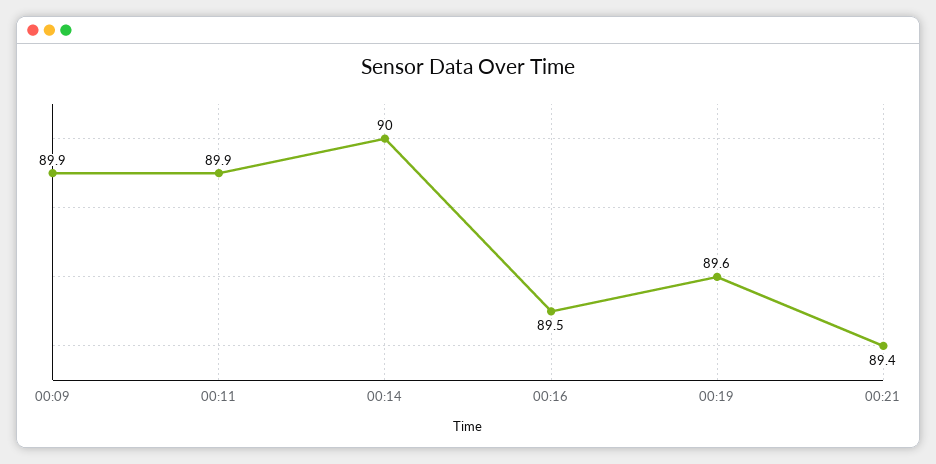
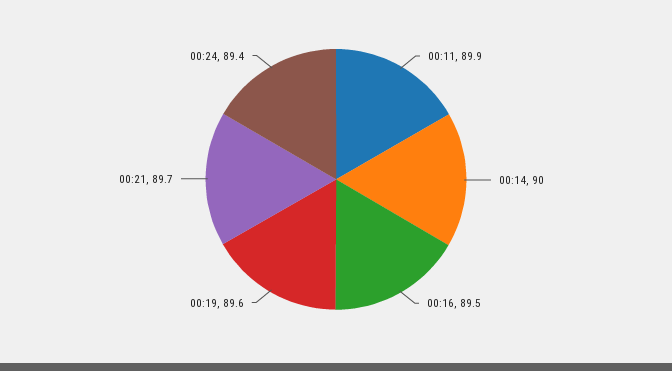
00:09: 89.9 -> none
00:21: 89.4 -> 89.7
00:24: none -> 89.4

